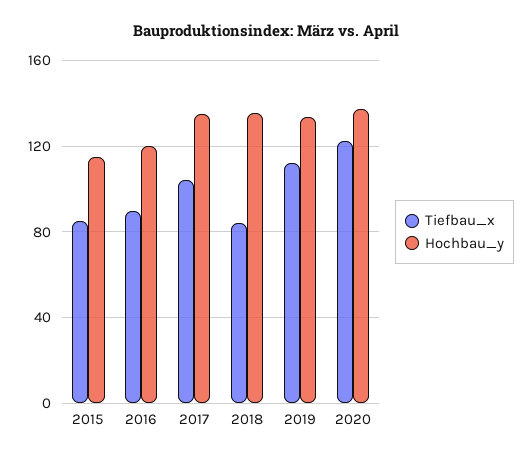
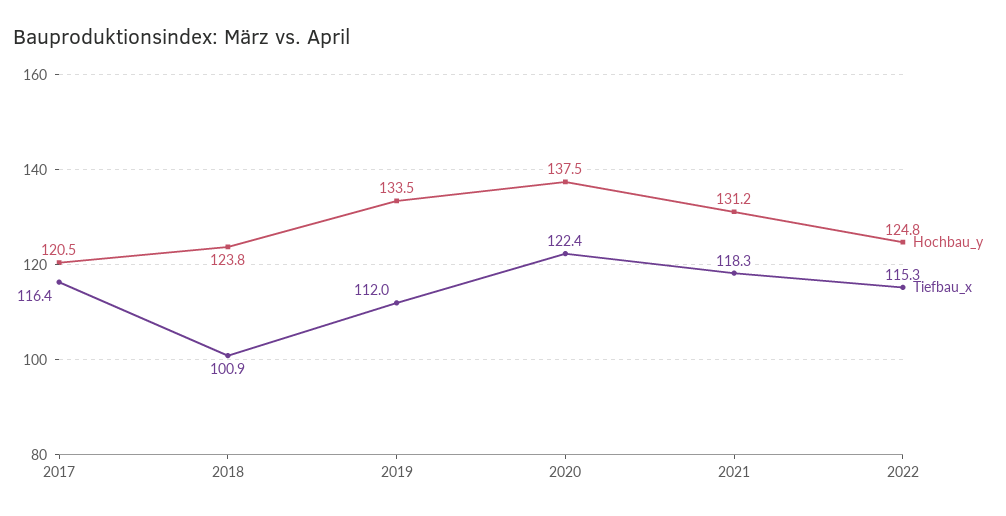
Tiefbau_x, 2015: 85 -> none
Hochbau_y, 2015: 115 -> none
Tiefbau_x, 2016: 90 -> none
Hochbau_y, 2016: 120 -> none
Tiefbau_x, 2017: 105 -> 116.4
Hochbau_y, 2017: 135 -> 120.5
Tiefbau_x, 2018: 85 -> 100.9
Hochbau_y, 2018: 135 -> 123.8
Hochbau_y, 2021: none -> 131.2
Tiefbau_x, 2021: none -> 118.3
Hochbau_y, 2022: none -> 124.8
Tiefbau_x, 2022: none -> 115.3

